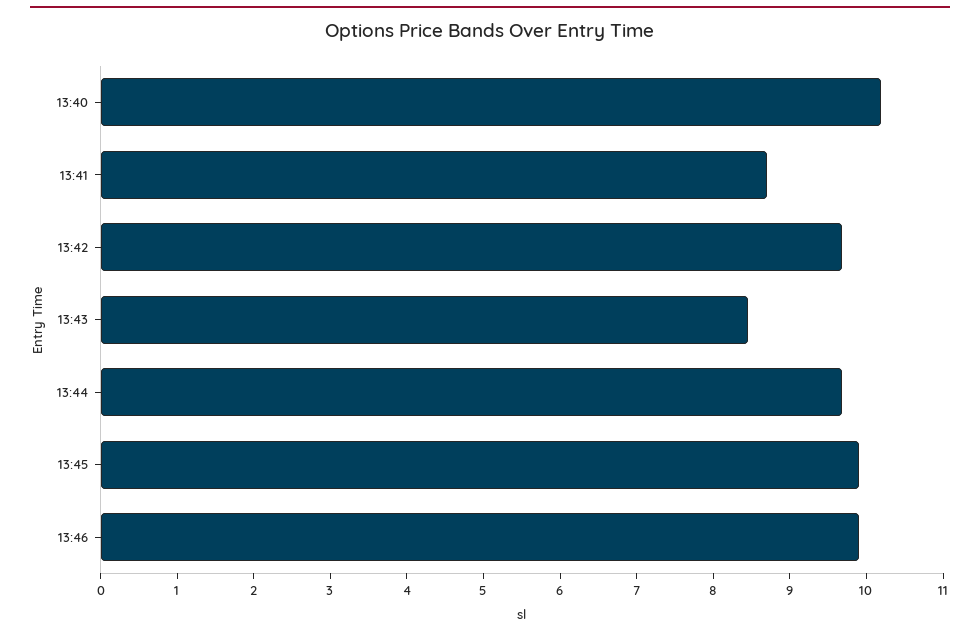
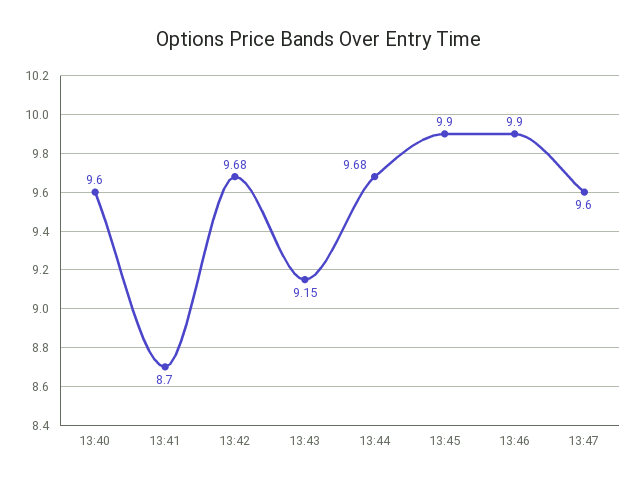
13:40: 10.2 -> 9.6
13:43: 8.4 -> 9.15
13:47: none -> 9.6

